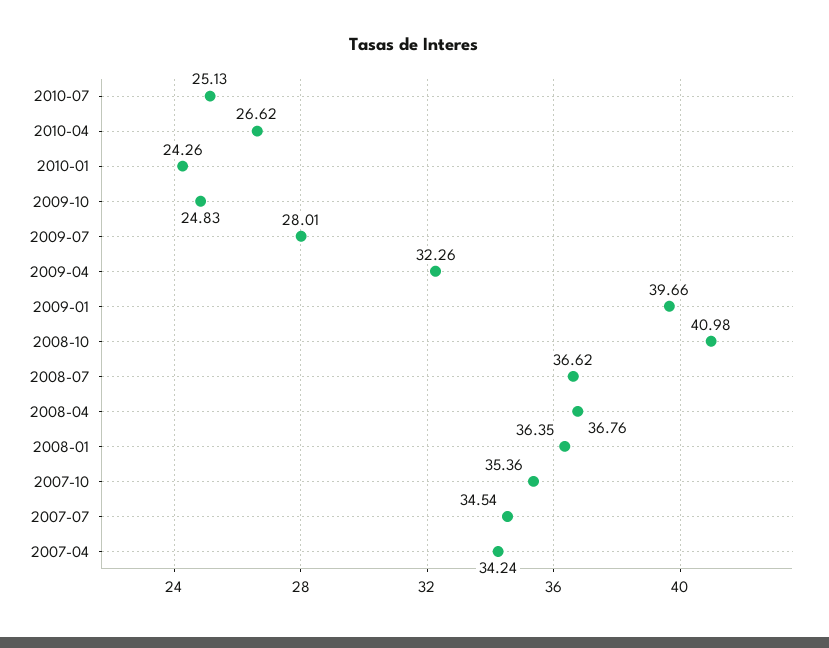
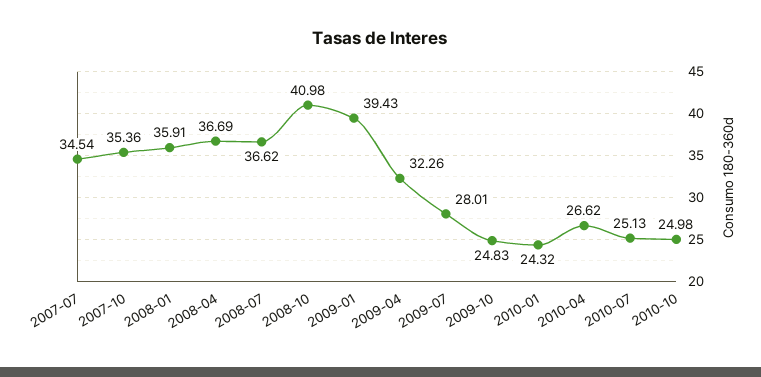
2010-01: 24.26 -> 24.32
2009-01: 39.66 -> 39.43
2008-04: 36.76 -> 36.69
2008-01: 36.35 -> 35.91
2007-04: 34.24 -> none
2010-10: none -> 24.98

